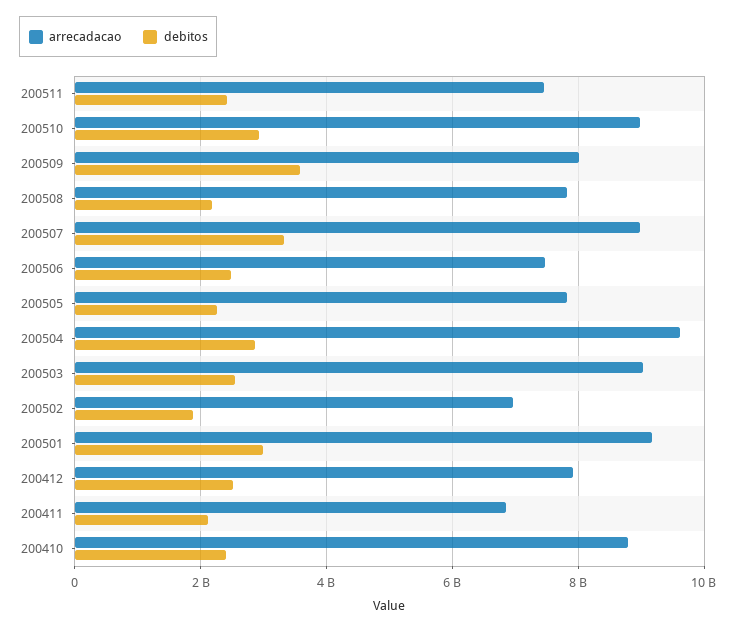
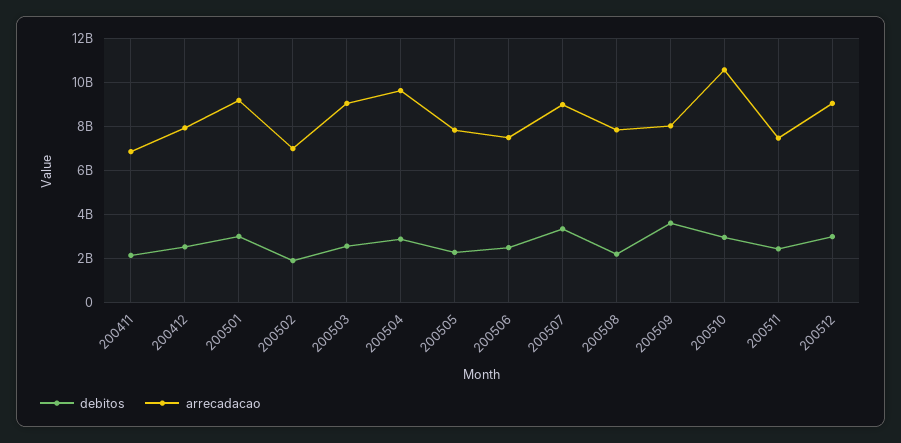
arrecadacao, 200510: 9000000000 -> 10500000000
arrecadacao, 200410: 8800000000 -> none
debitos, 200410: 2400000000 -> none
debitos, 200512: none -> 3000000000
arrecadacao, 200512: none -> 9000000000

